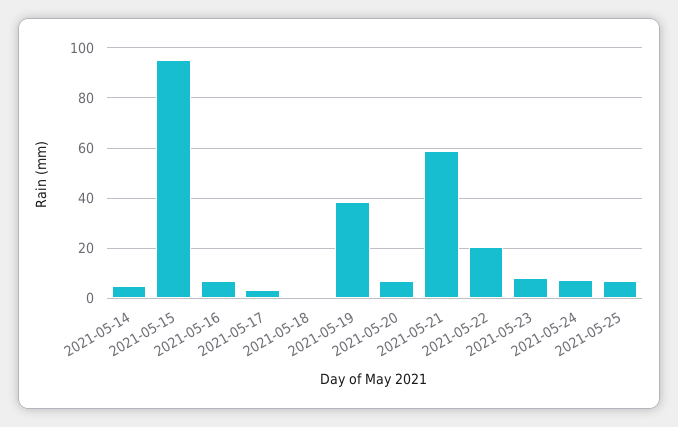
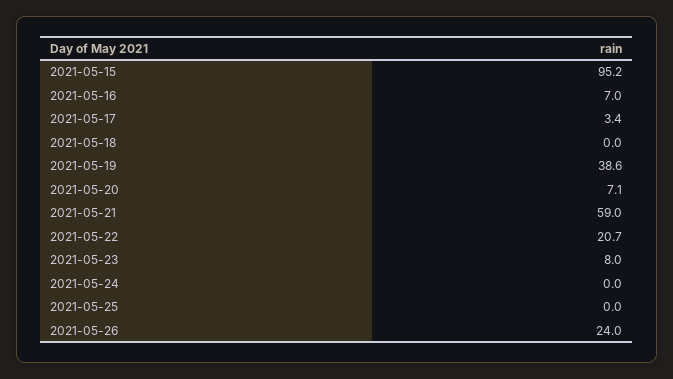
2021-05-14: 5 -> none
2021-05-24: 7.5 -> 0
2021-05-25: 7.5 -> 0
2021-05-26: none -> 24

